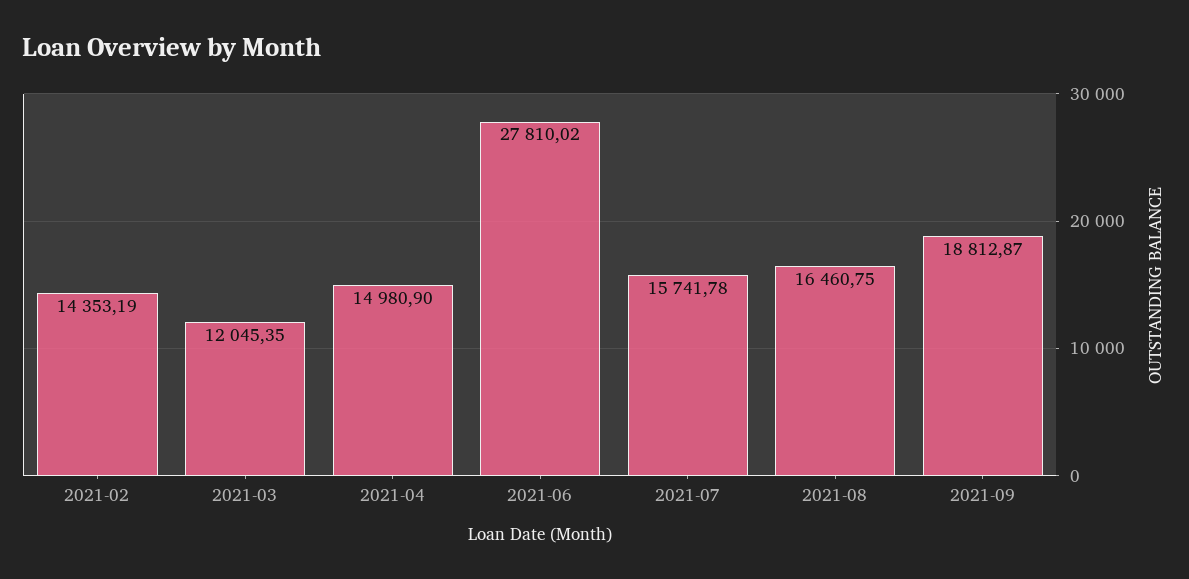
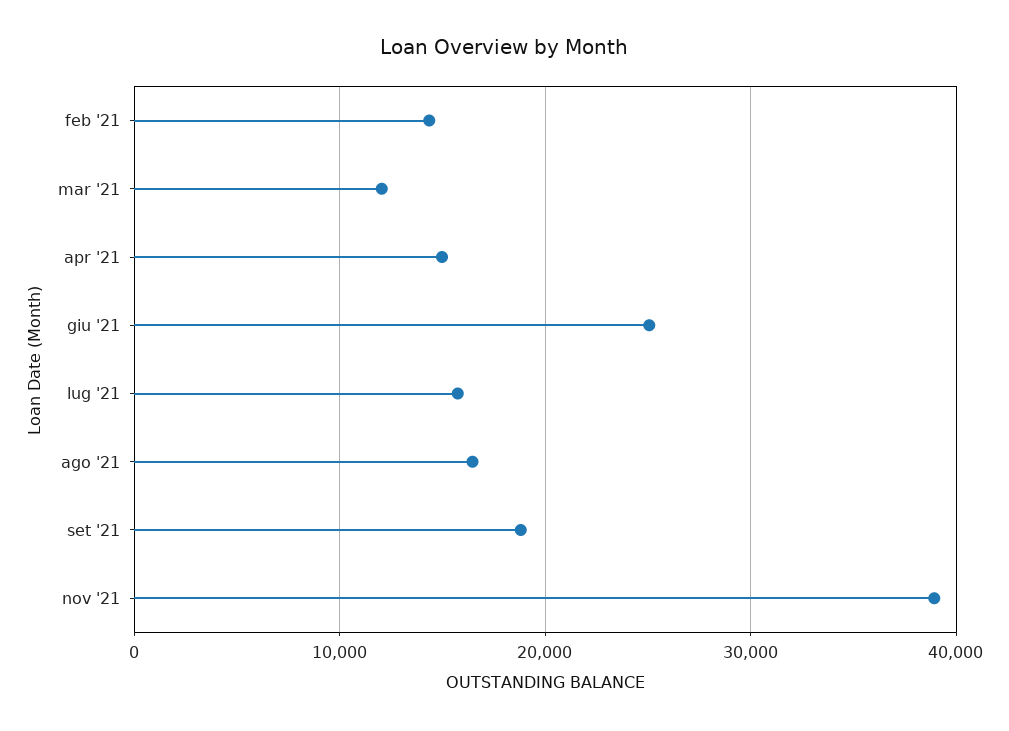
2021-06: 27810.02 -> 25000
nov '21: none -> 39000

